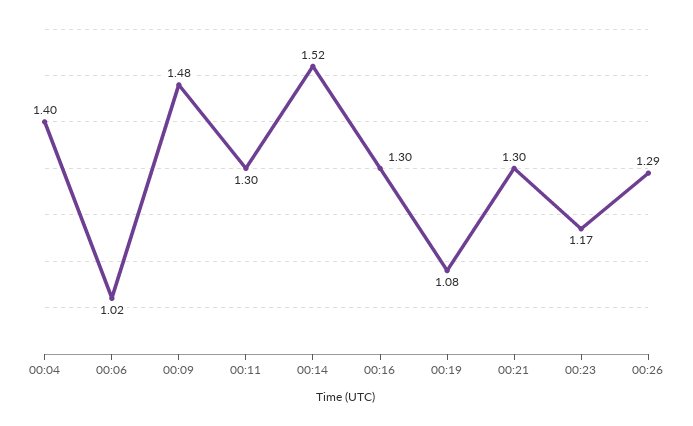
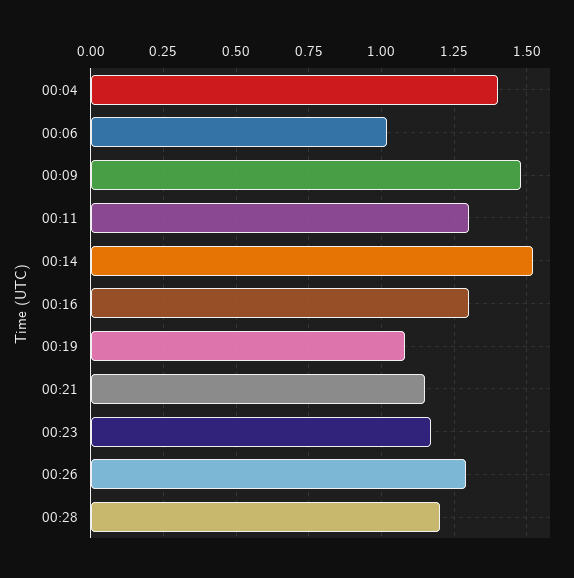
00:21: 1.3 -> 1.15
00:28: none -> 1.2

